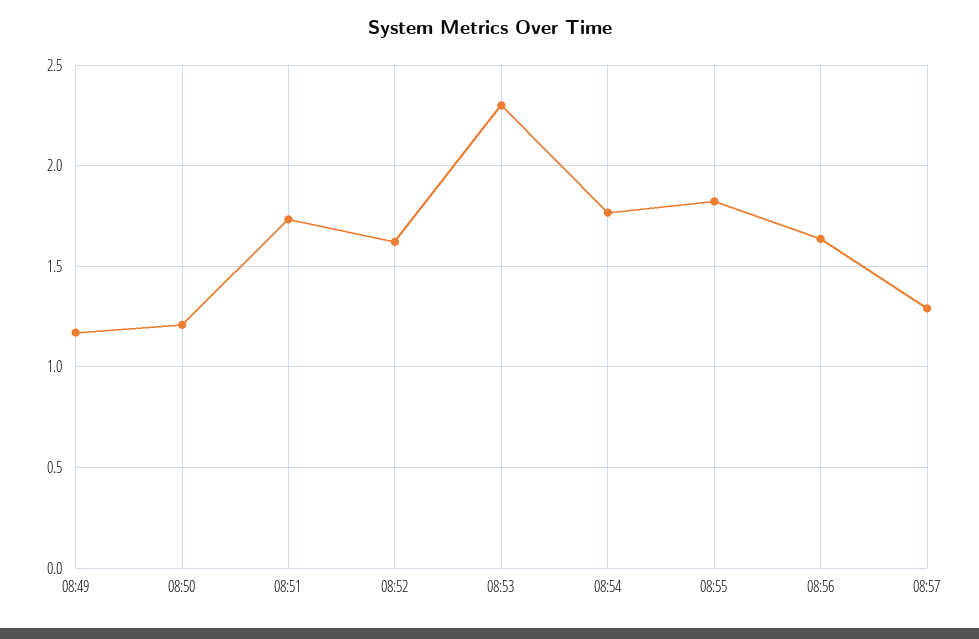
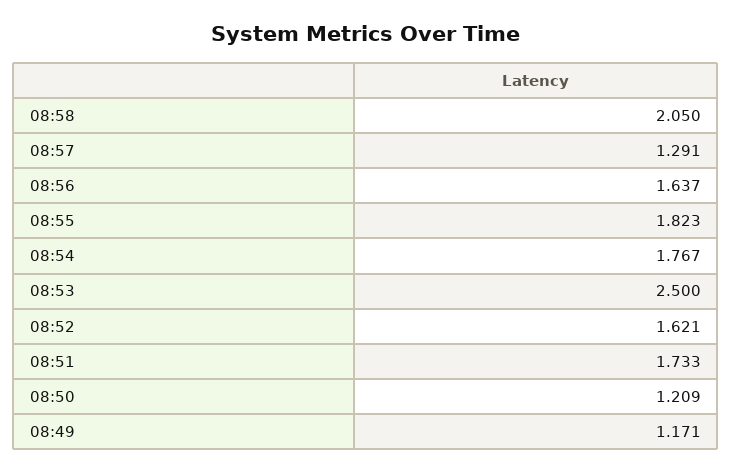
08:53: 2.3 -> 2.5
08:58: none -> 2.05

